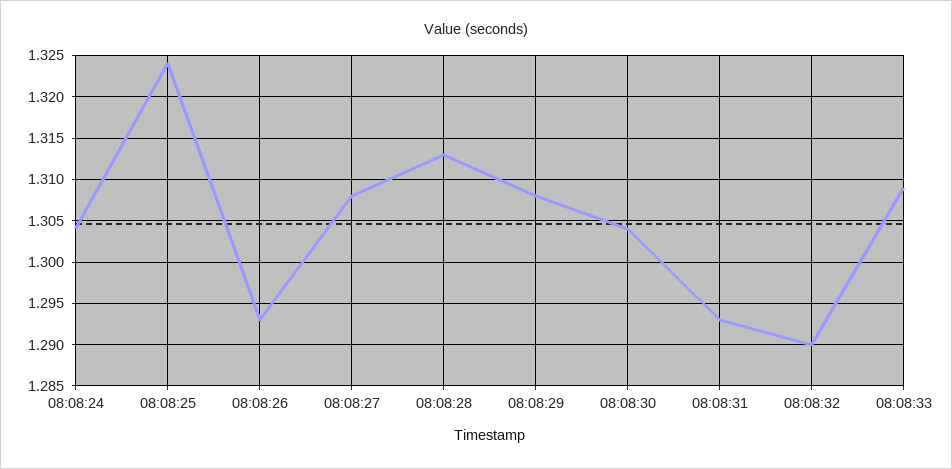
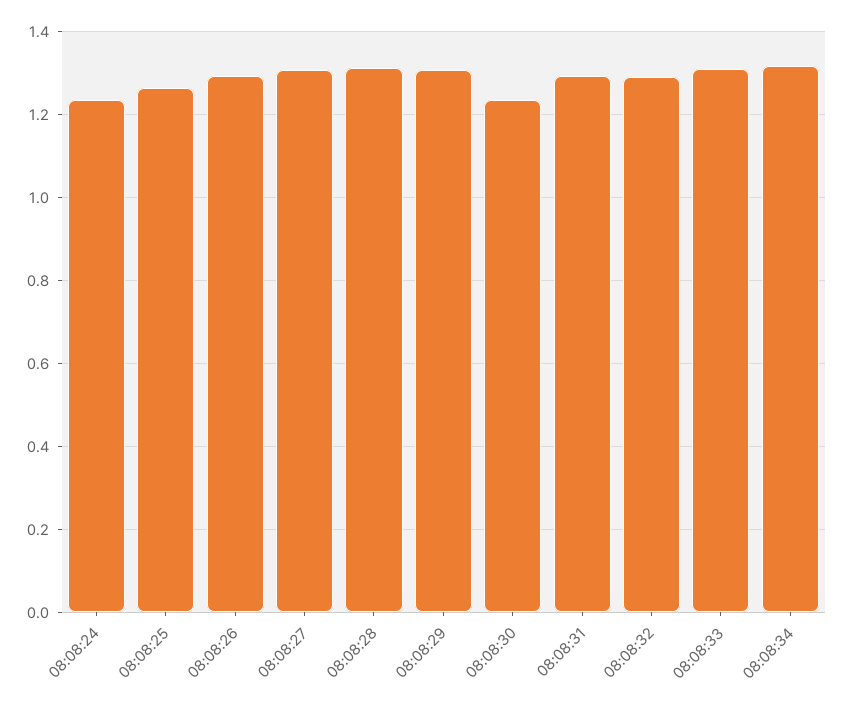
08:08:24: 1.304 -> 1.24
08:08:25: 1.324 -> 1.26
08:08:30: 1.304 -> 1.24
08:08:34: none -> 1.32

